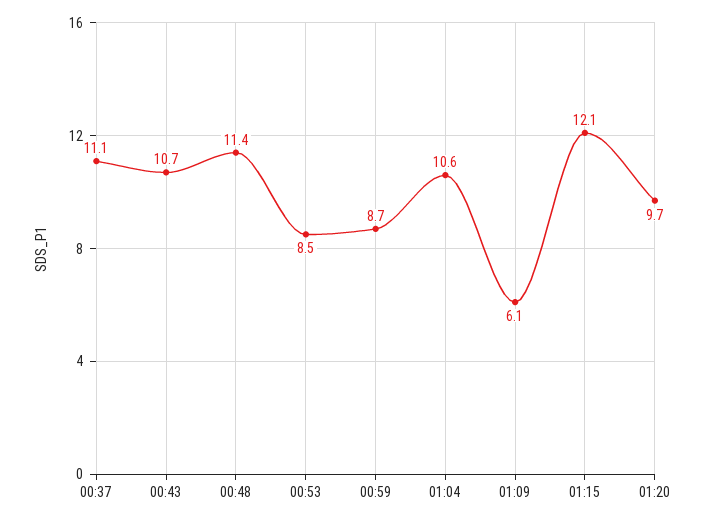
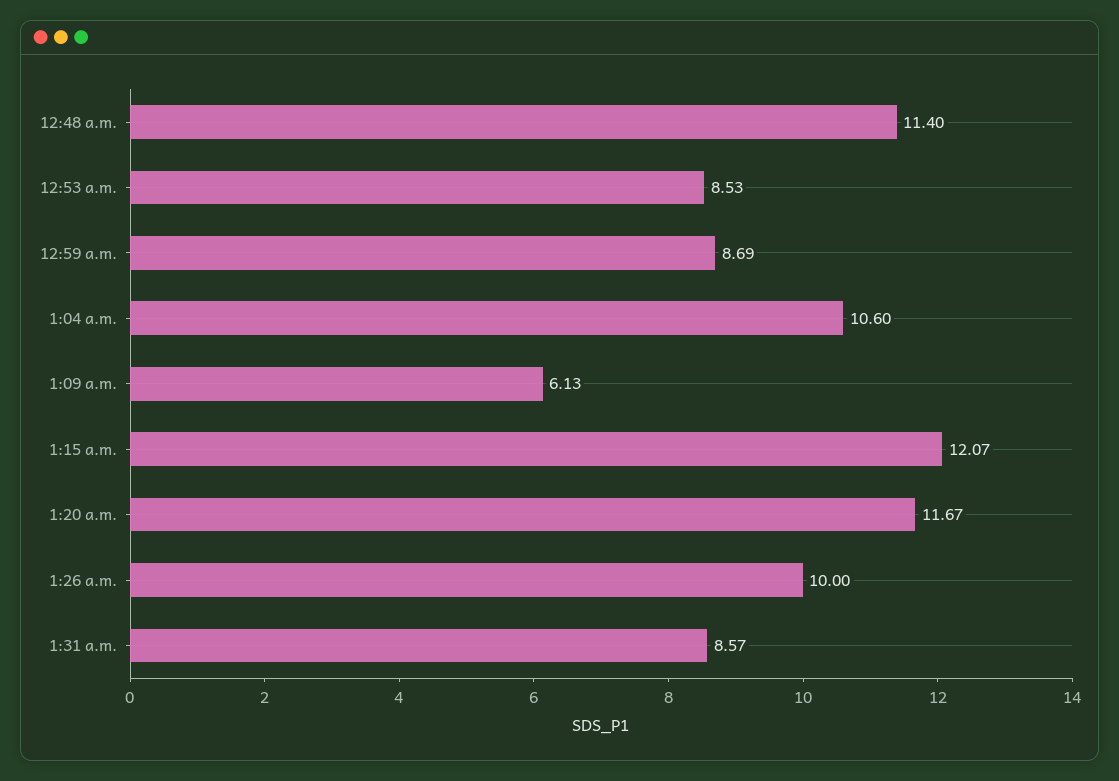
00:37: 11.1 -> none
00:43: 10.7 -> none
01:20: 9.7 -> 11.67
1:26 a.m.: none -> 10
1:31 a.m.: none -> 8.57

